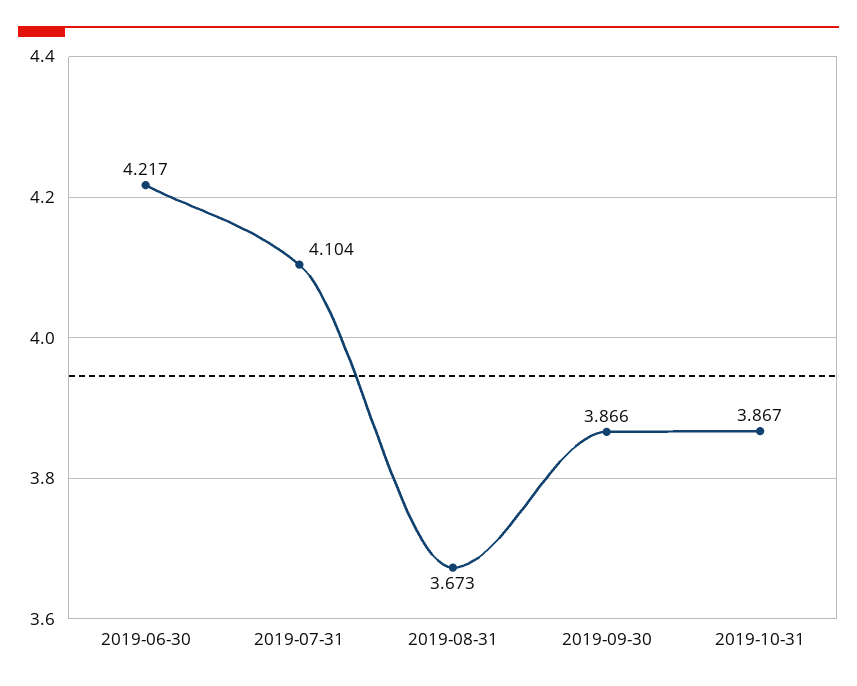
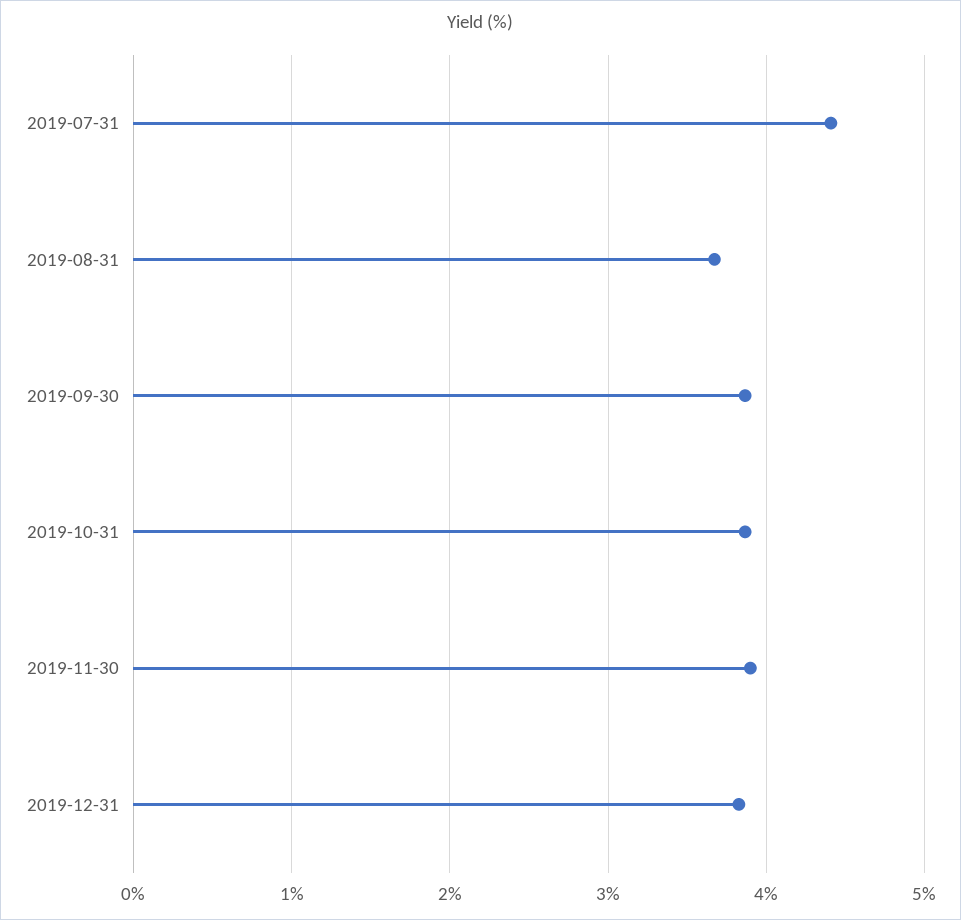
2019-06-30: 4.217 -> none
2019-07-31: 4.104 -> 4.4
2019-11-30: none -> 3.9
2019-12-31: none -> 3.8

